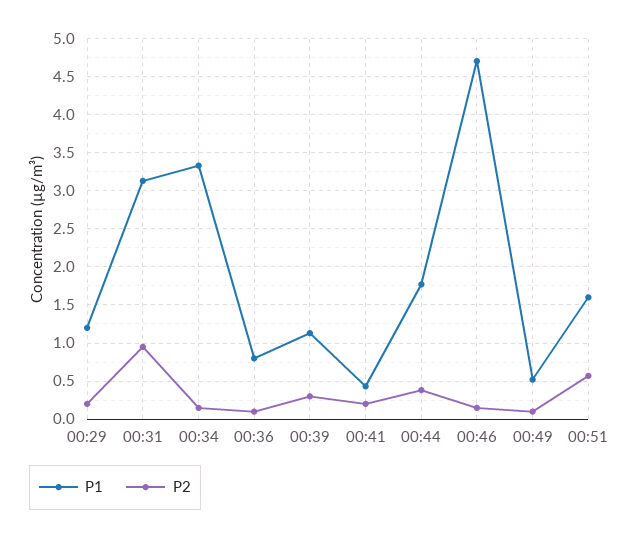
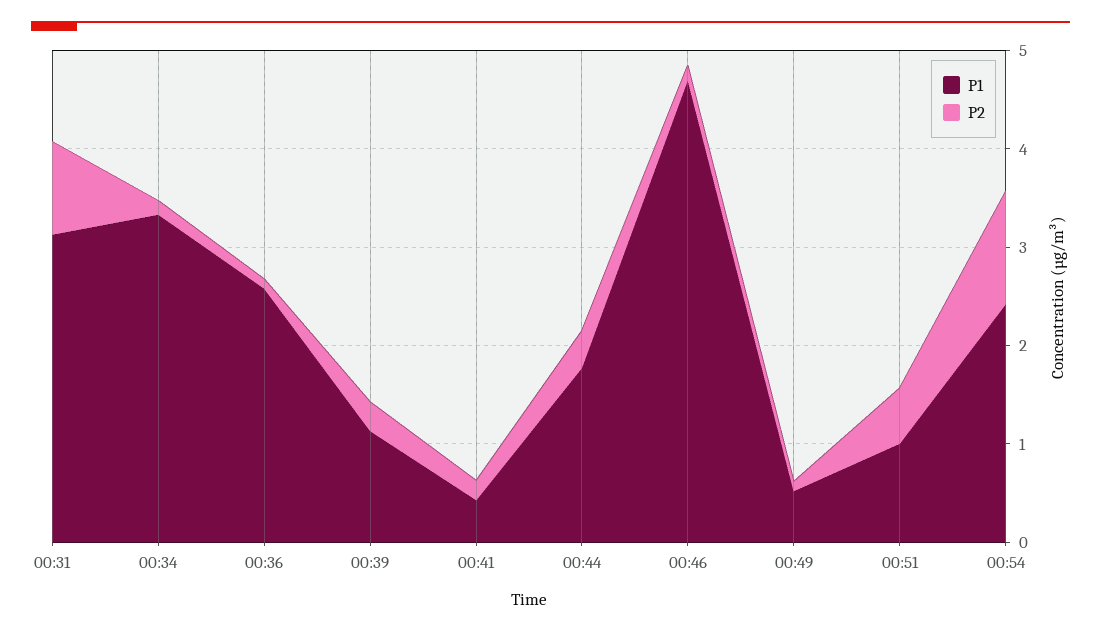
P1, 00:29: 1.2 -> none
P2, 00:29: 0.2 -> none
P1, 00:36: 0.8 -> 2.6
P1, 00:51: 1.6 -> 1
P1, 00:54: none -> 2.4
P2, 00:54: none -> 1.2

